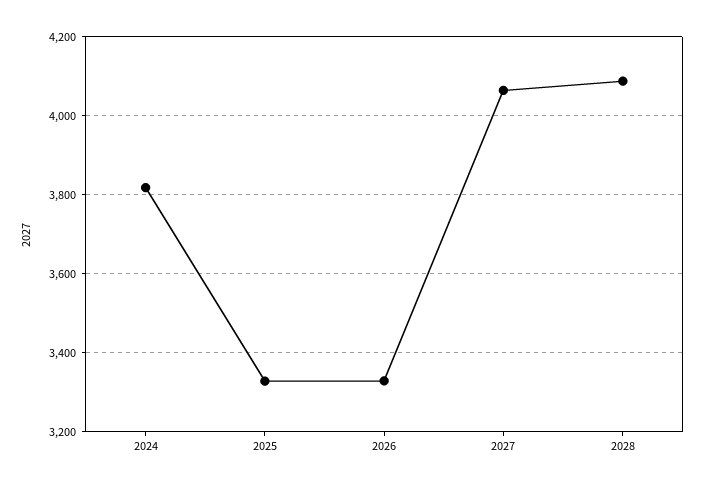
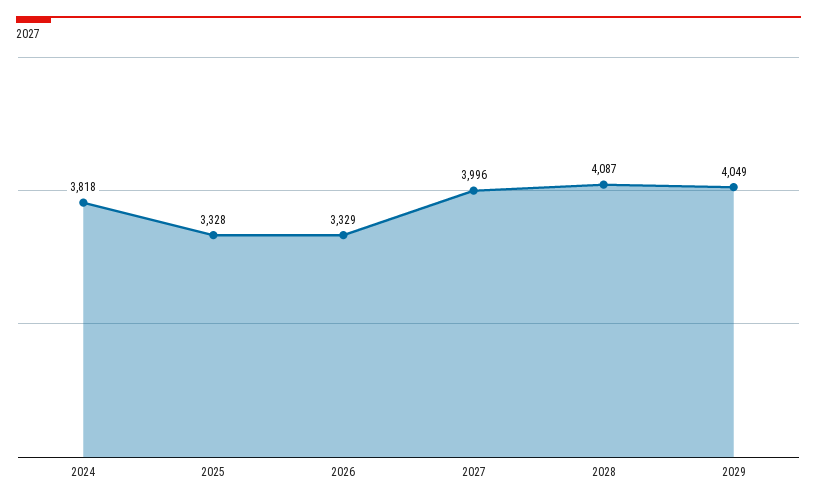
2027: 4060 -> 3996
2029: none -> 4049

